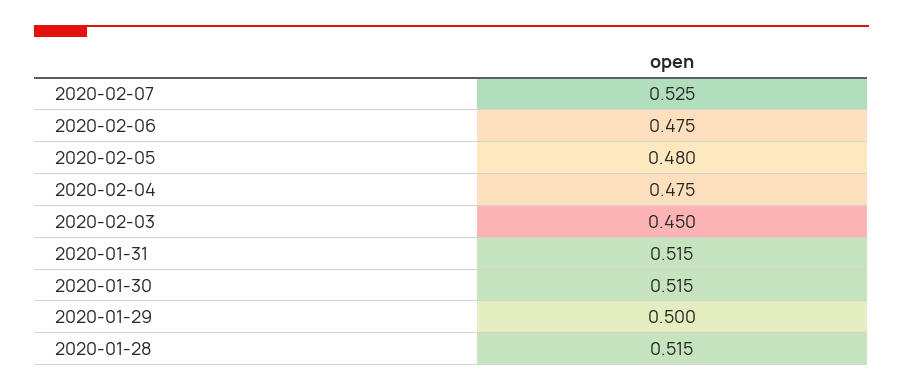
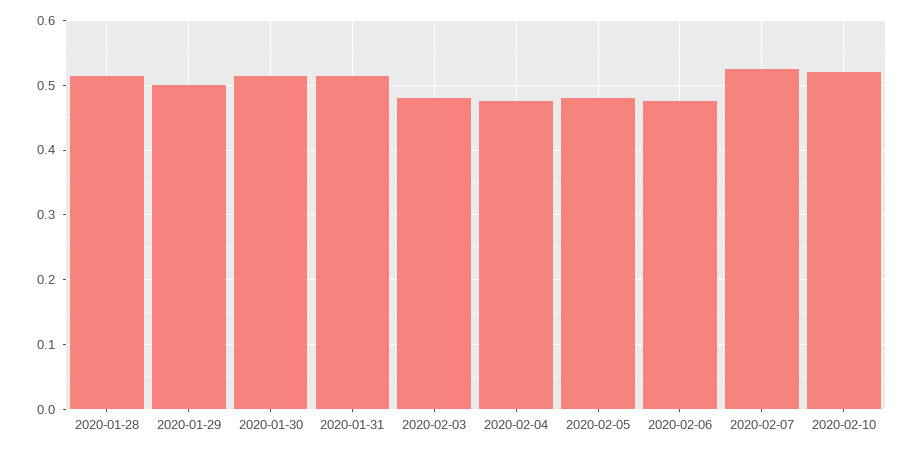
2020-02-03: 0.45 -> 0.48
2020-02-10: none -> 0.52

